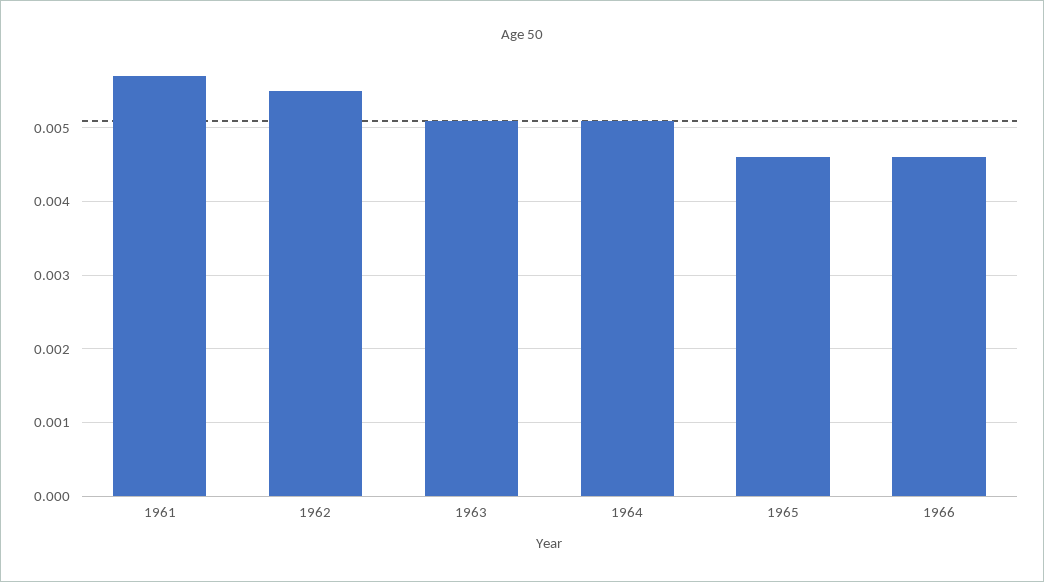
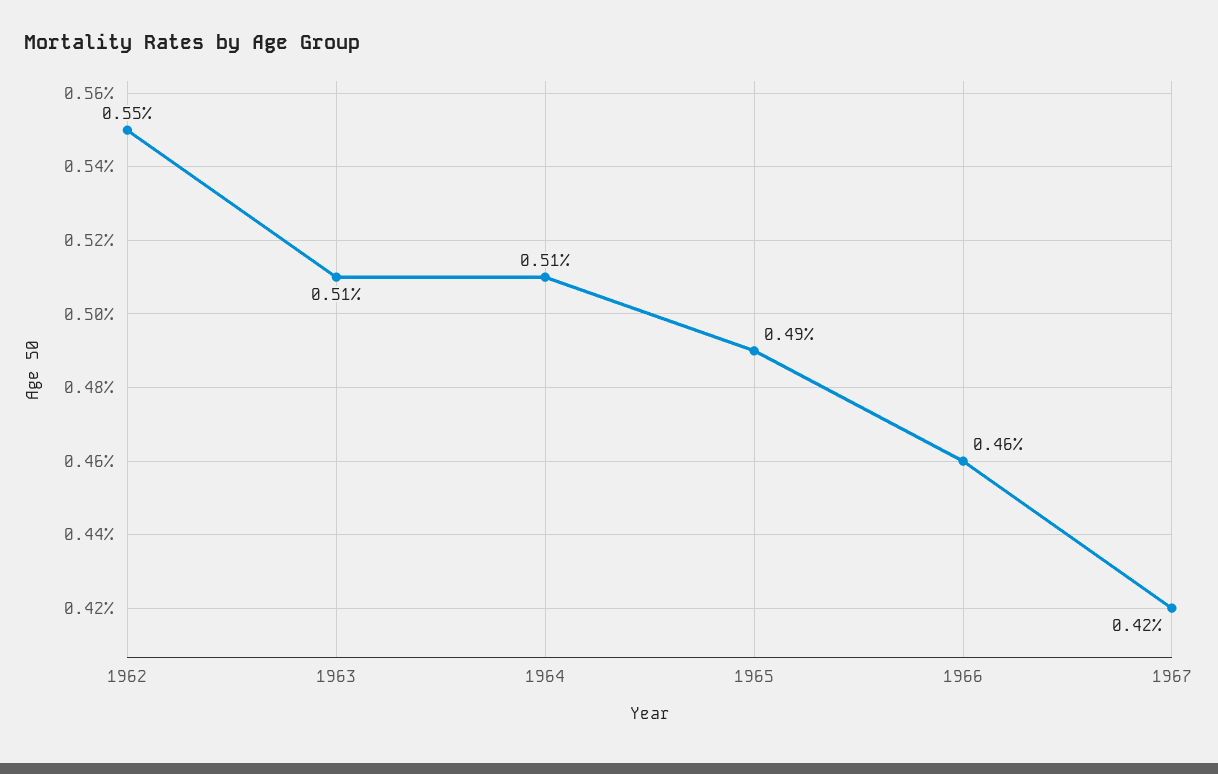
1961: 0.0057 -> none
1965: 0.0046 -> 0.0049
1967: none -> 0.0042

